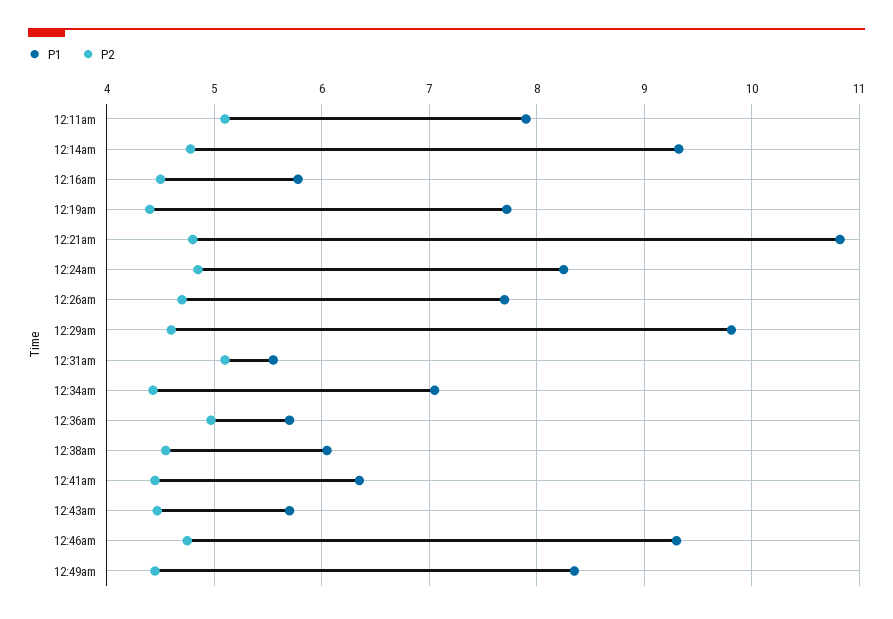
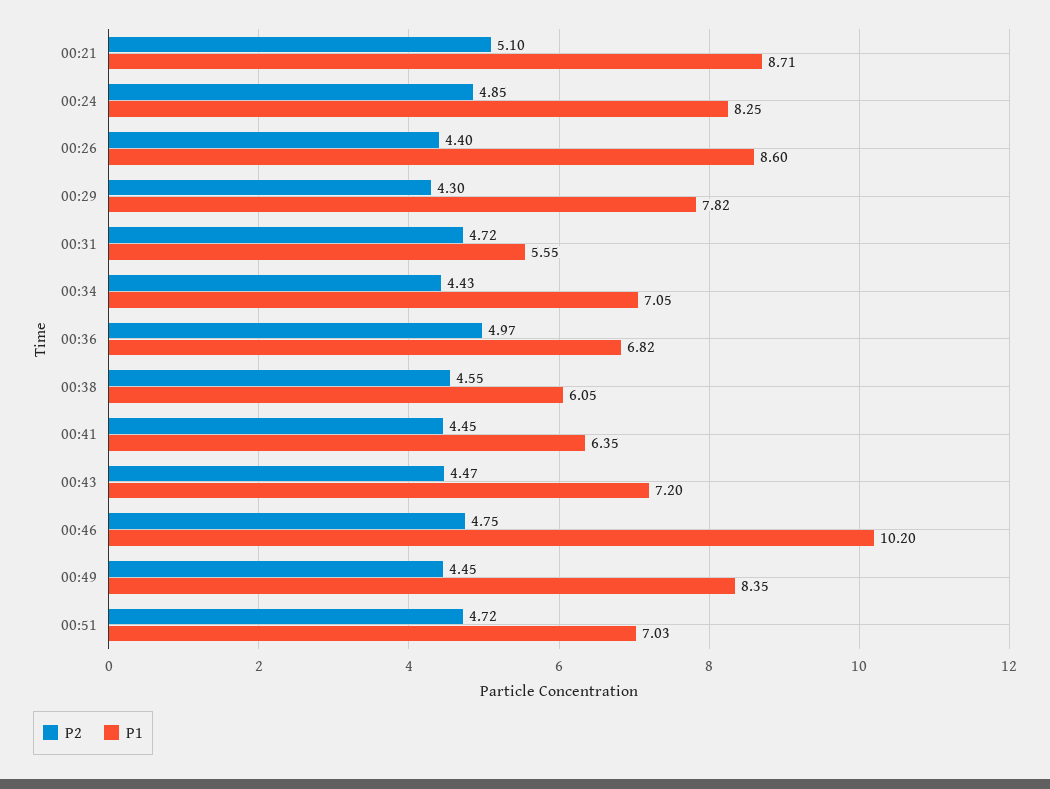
P1, 12:11am: 7.9 -> none
P2, 12:11am: 5.1 -> none
P1, 12:14am: 9.3 -> none
P2, 12:14am: 4.8 -> none
P1, 12:16am: 5.8 -> none
P2, 12:16am: 4.5 -> none
P1, 12:19am: 7.7 -> none
P2, 12:19am: 4.4 -> none
P1, 12:21am: 10.8 -> 8.71
P2, 12:21am: 4.8 -> 5.1
P1, 12:26am: 7.7 -> 8.6
P2, 12:26am: 4.7 -> 4.4
P1, 12:29am: 9.8 -> 7.82
P2, 12:29am: 4.6 -> 4.3
P2, 12:31am: 5.1 -> 4.72
P1, 12:36am: 5.7 -> 6.82
P1, 12:43am: 5.7 -> 7.2
P1, 12:46am: 9.3 -> 10.2
P2, 00:51: none -> 4.72
P1, 00:51: none -> 7.03

